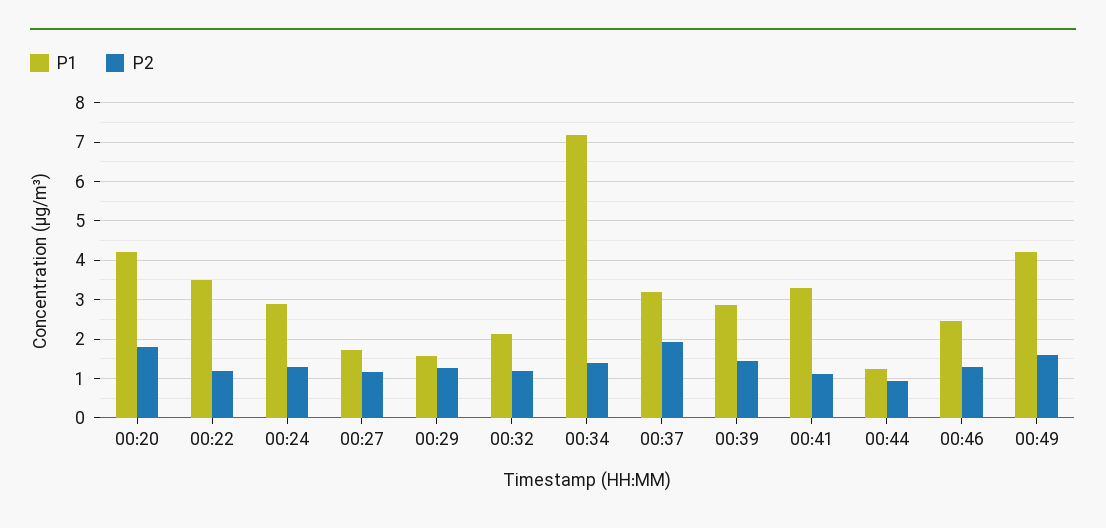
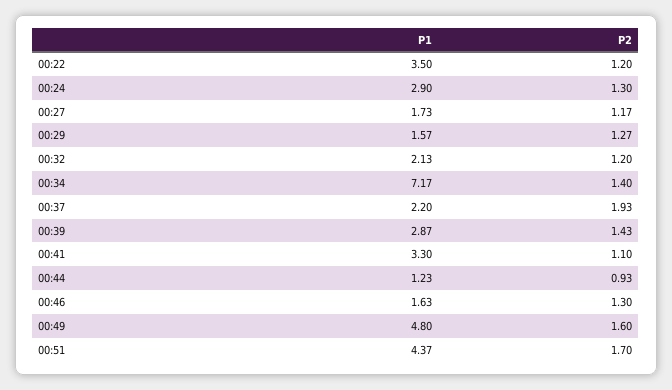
P1, 00:20: 4.2 -> none
P2, 00:20: 1.8 -> none
P1, 00:37: 3.2 -> 2.2
P1, 00:46: 2.4 -> 1.63
P1, 00:49: 4.2 -> 4.8
P1, 00:51: none -> 4.37
P2, 00:51: none -> 1.7

